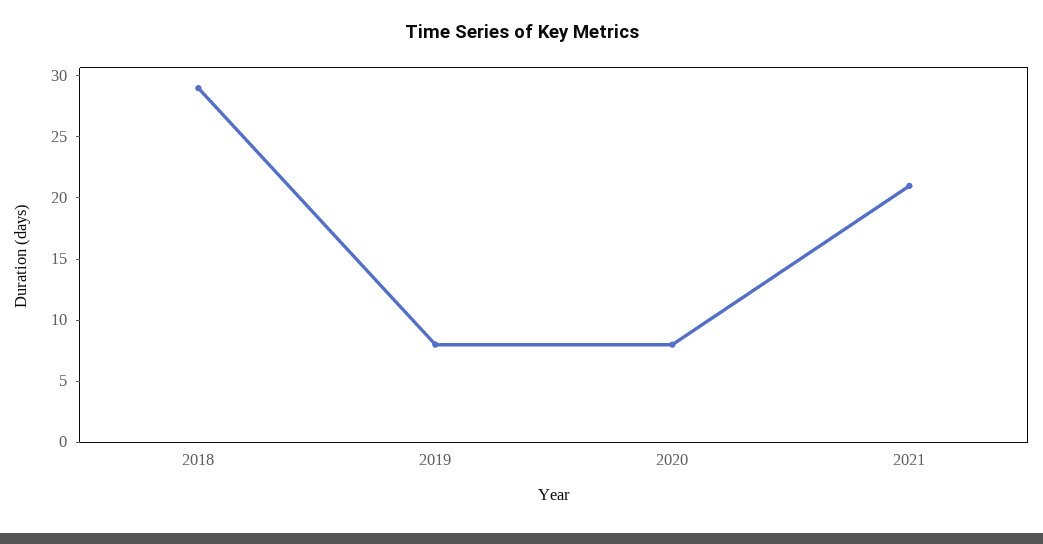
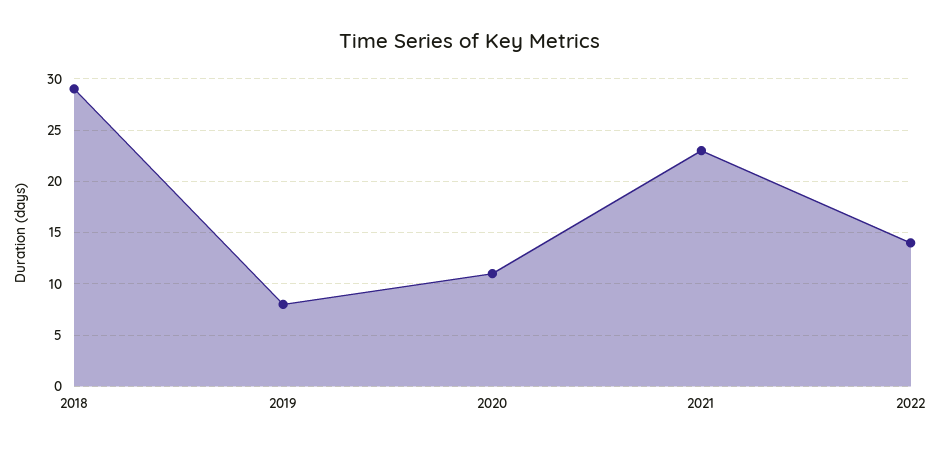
2020: 8 -> 11
2021: 21 -> 23
2022: none -> 14

